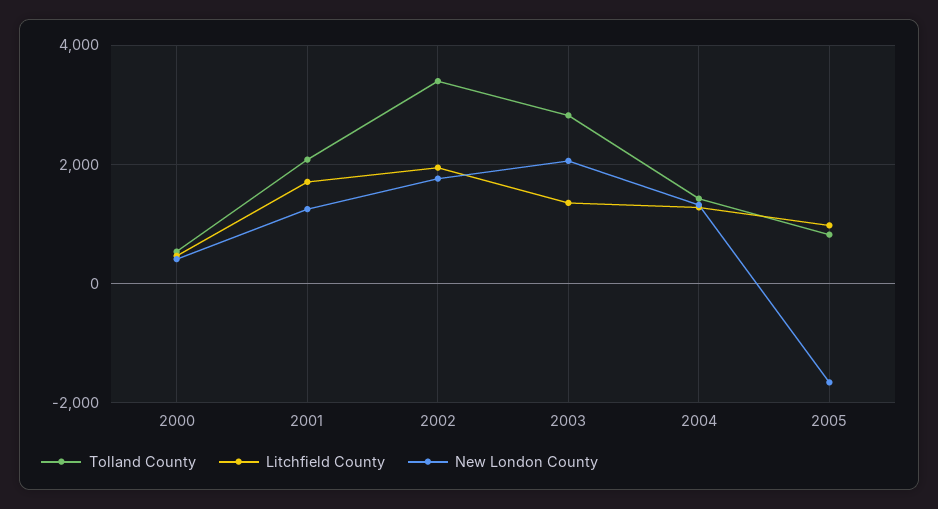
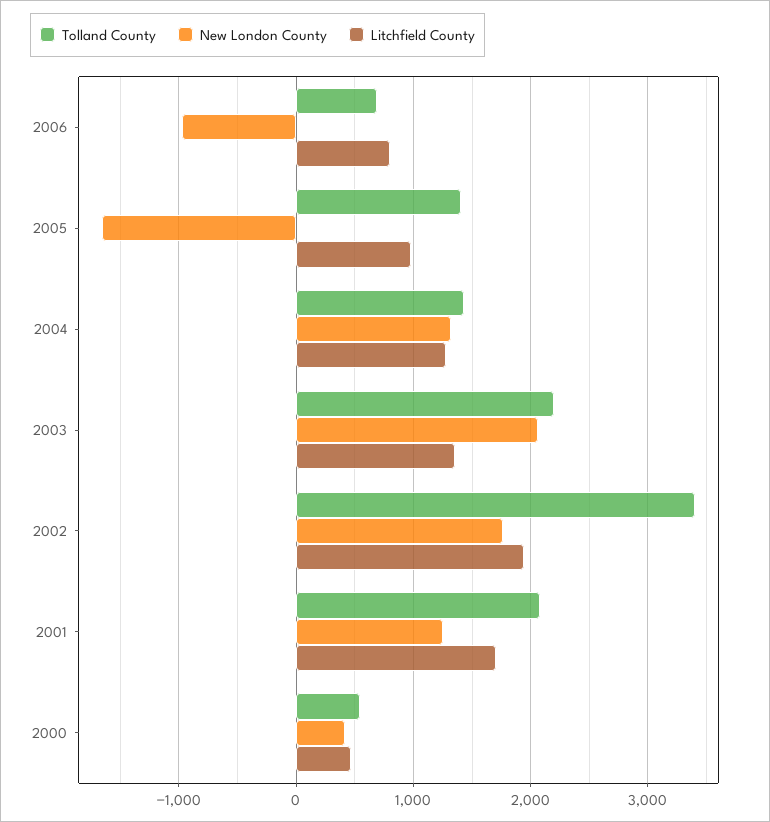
Tolland County, 2003: 2800 -> 2200
Tolland County, 2005: 800 -> 1400
Tolland County, 2006: none -> 700
New London County, 2006: none -> -1000
Litchfield County, 2006: none -> 800

